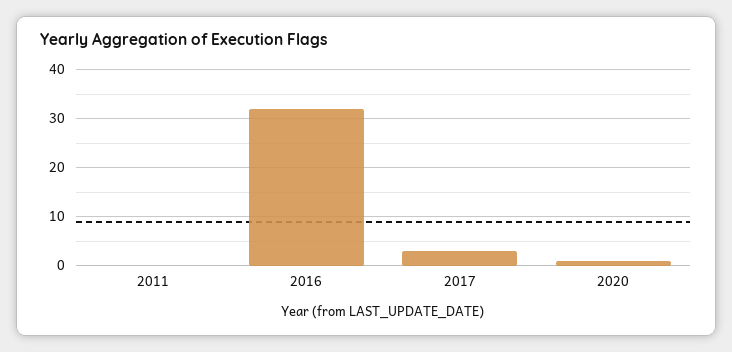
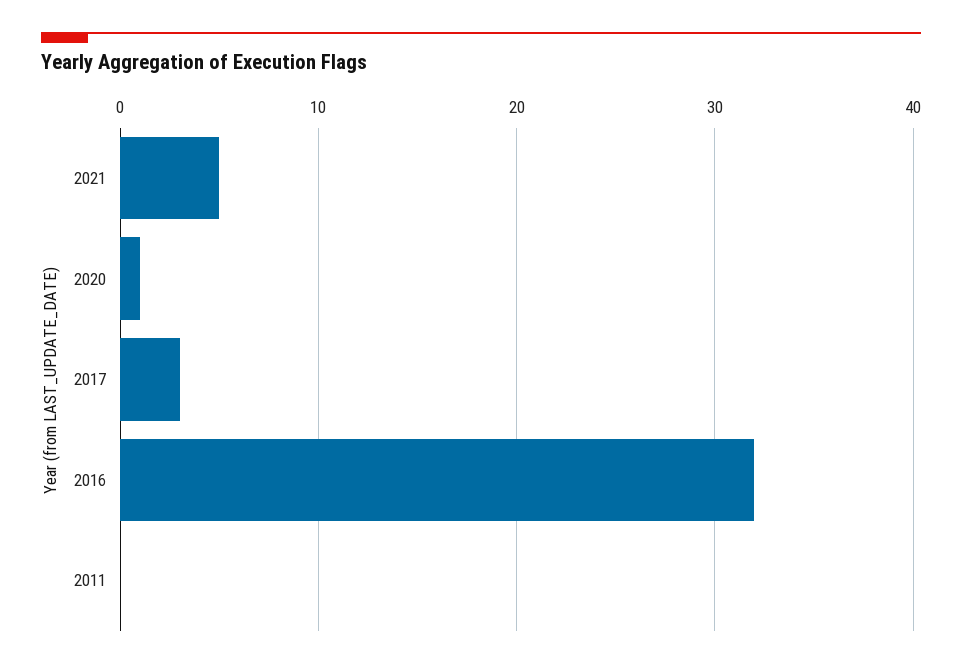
2021: none -> 5

